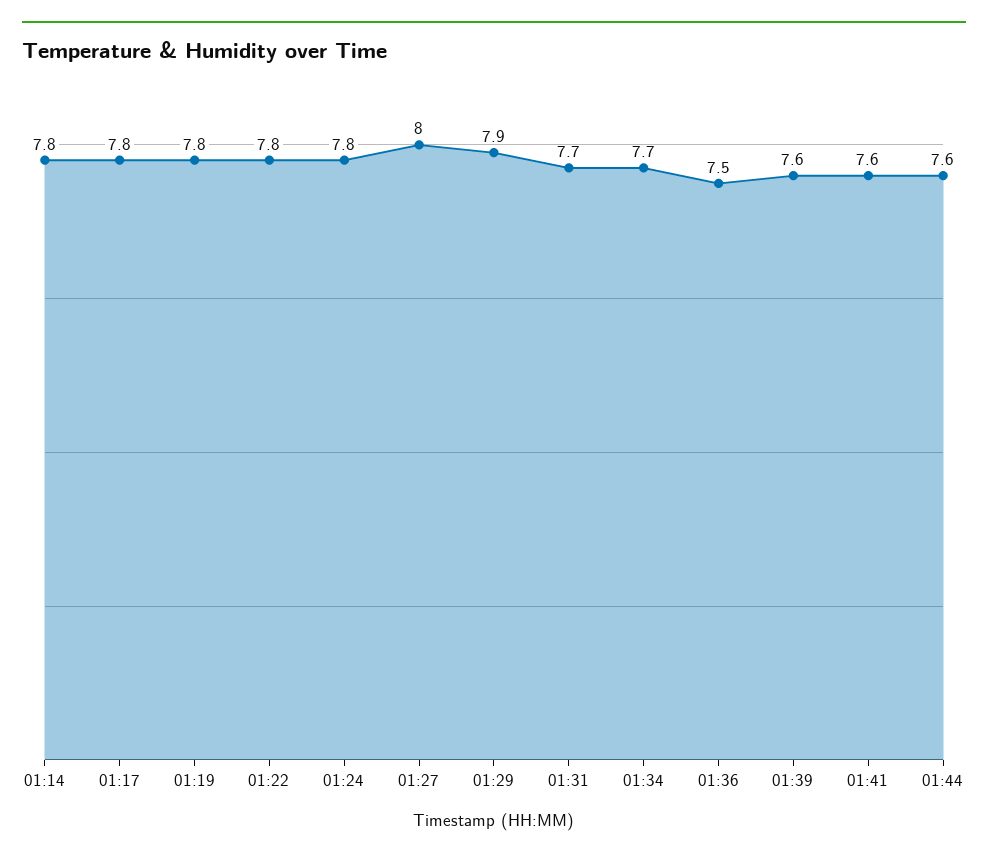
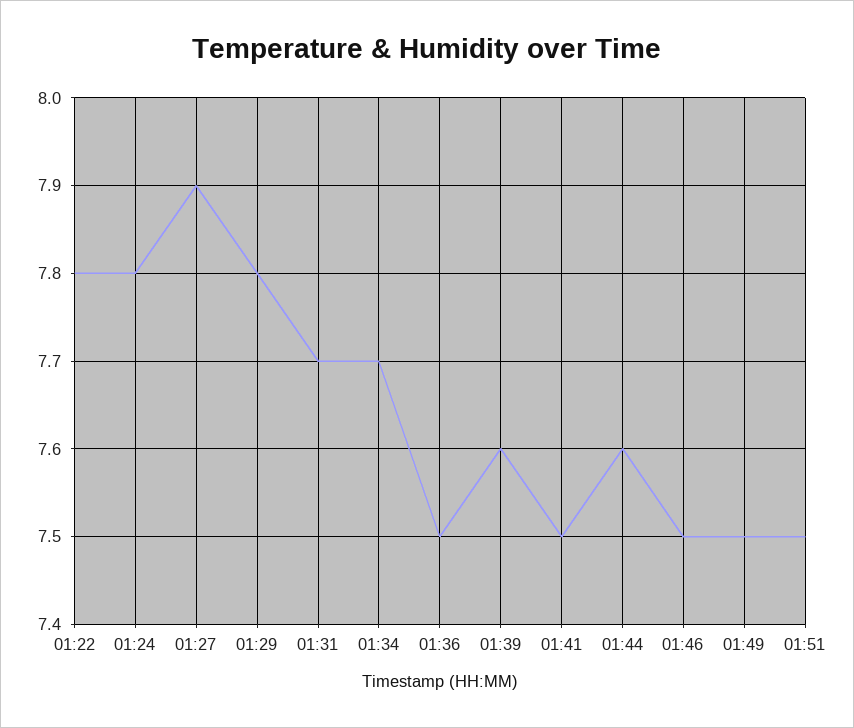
01:14: 7.8 -> none
01:17: 7.8 -> none
01:19: 7.8 -> none
01:27: 8 -> 7.9
01:29: 7.9 -> 7.8
01:41: 7.6 -> 7.5
01:46: none -> 7.5
01:49: none -> 7.5
01:51: none -> 7.5

